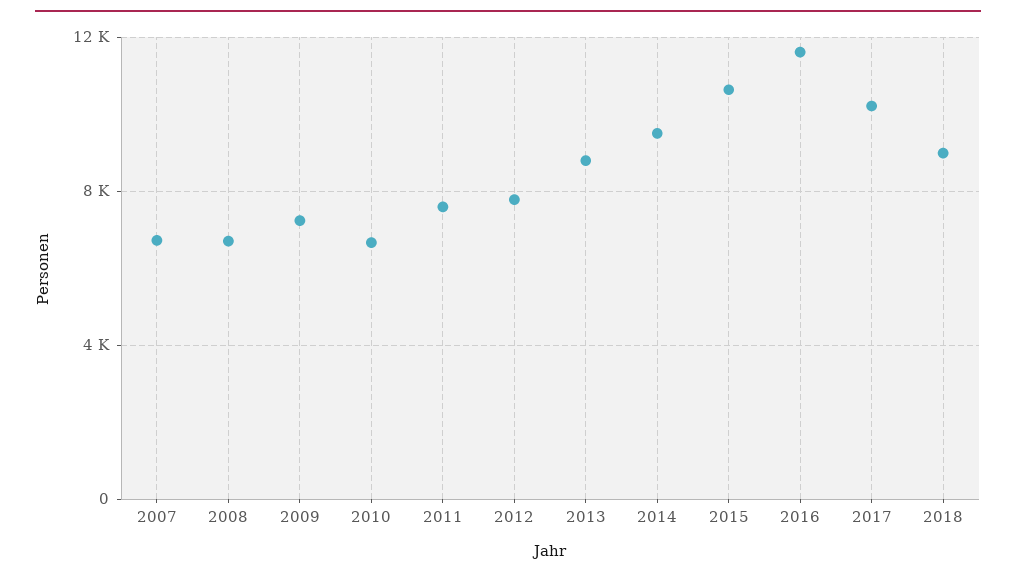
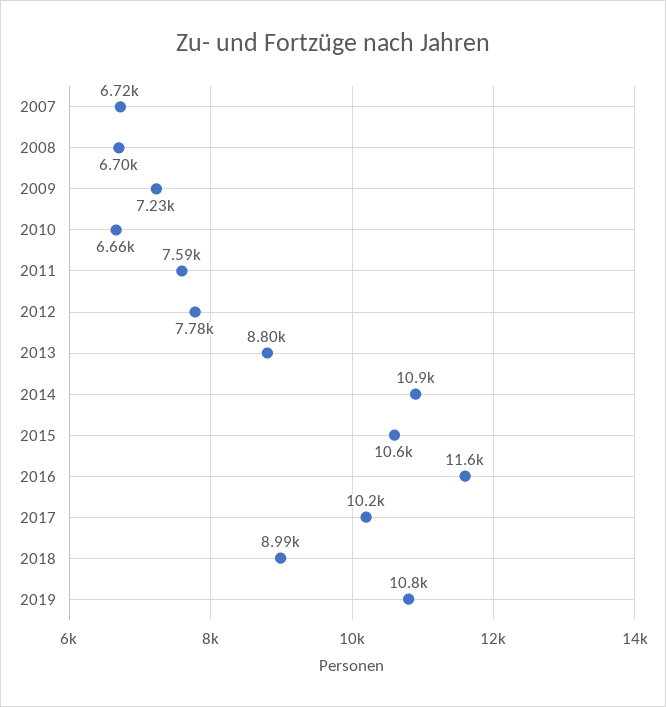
2014: 9500 -> 10900
2019: none -> 10800

